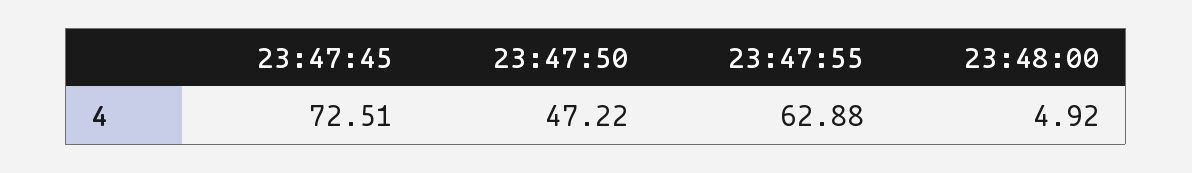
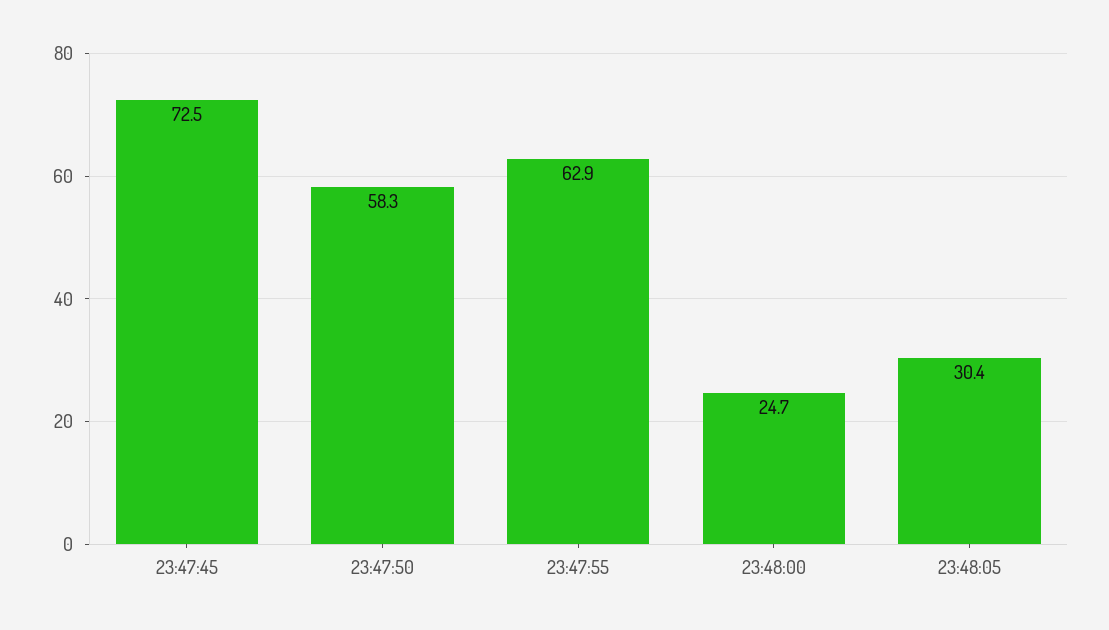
23:47:50: 47.22 -> 58.3
23:48:00: 4.92 -> 24.7
23:48:05: none -> 30.4

